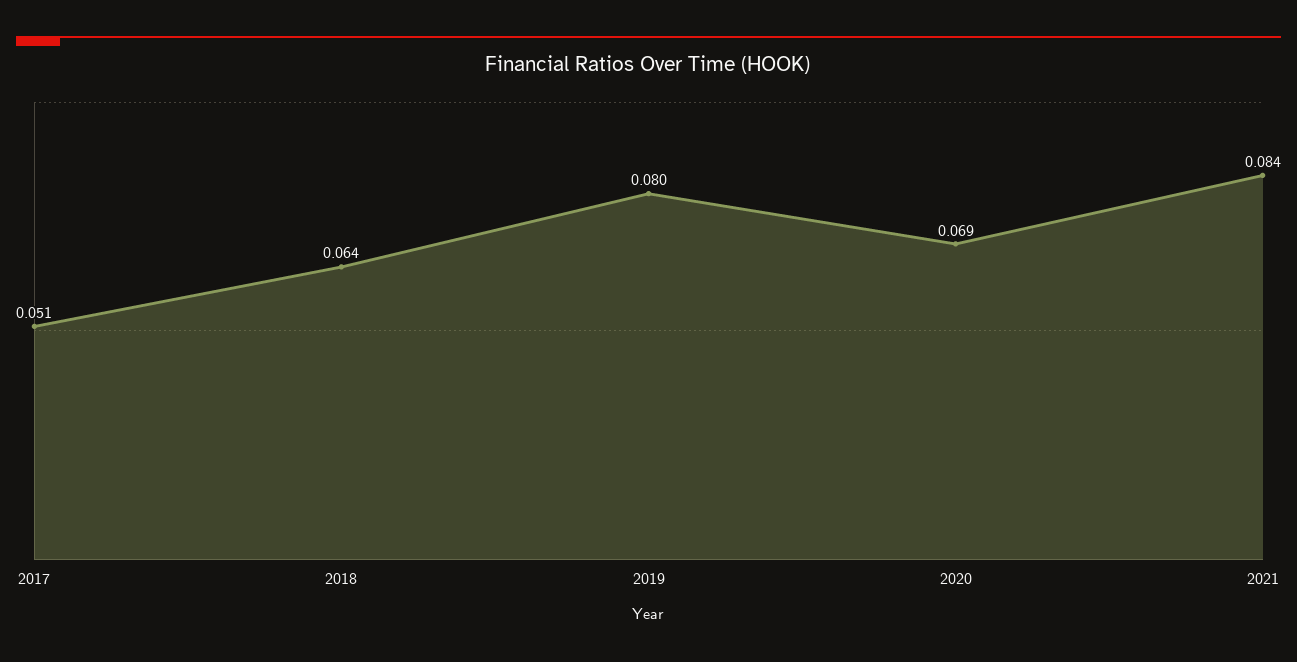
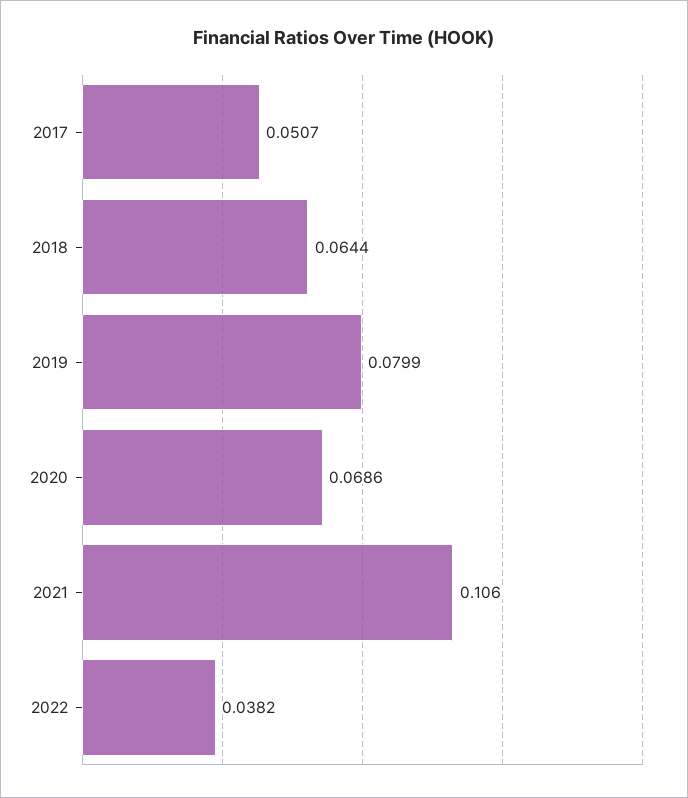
2021: 0.084 -> 0.106
2022: none -> 0.0382

